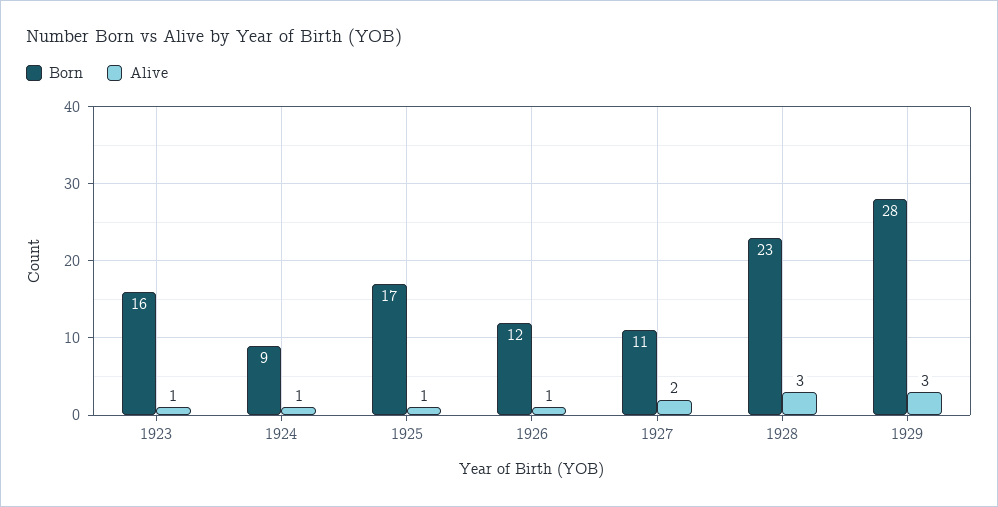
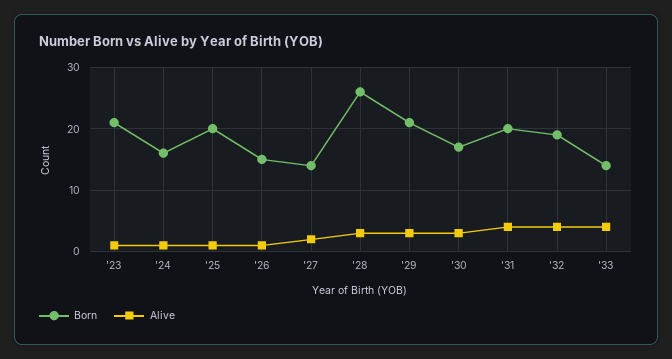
Born, 1923: 16 -> 21
Born, 1924: 9 -> 16
Born, 1925: 17 -> 20
Born, 1926: 12 -> 15
Born, 1927: 11 -> 14
Born, 1928: 23 -> 26
Born, 1929: 28 -> 21
Born, '30: none -> 17
Alive, '30: none -> 3
Born, '31: none -> 20
Alive, '31: none -> 4
Born, '32: none -> 19
Alive, '32: none -> 4
Born, '33: none -> 14
Alive, '33: none -> 4

